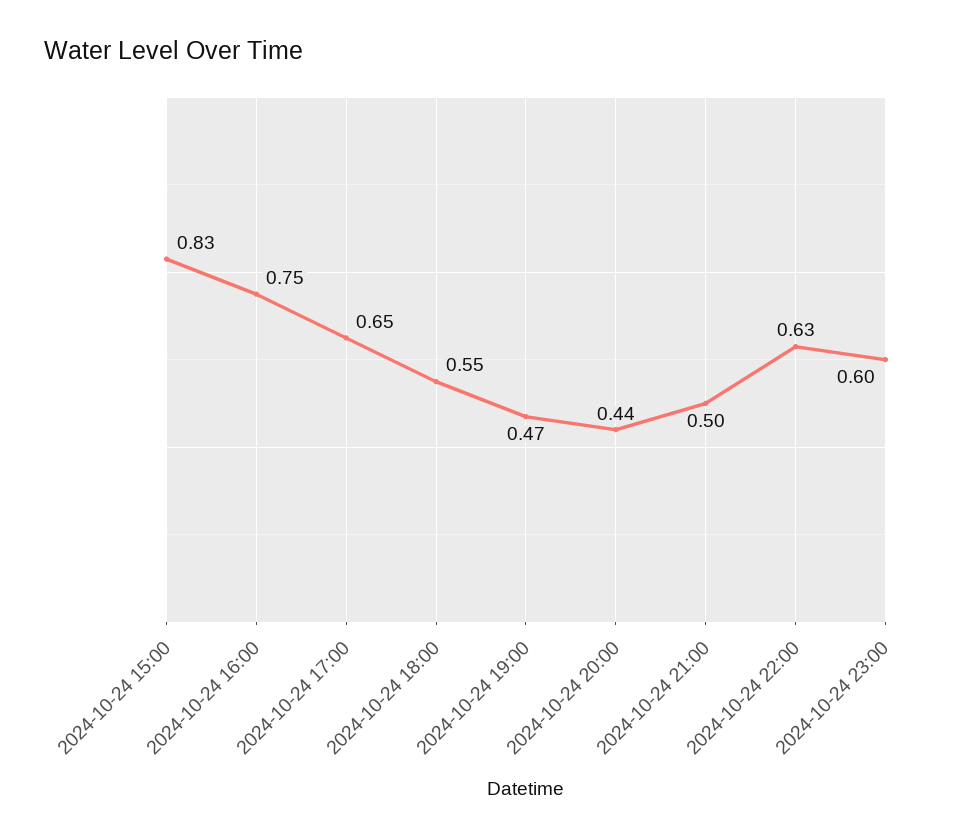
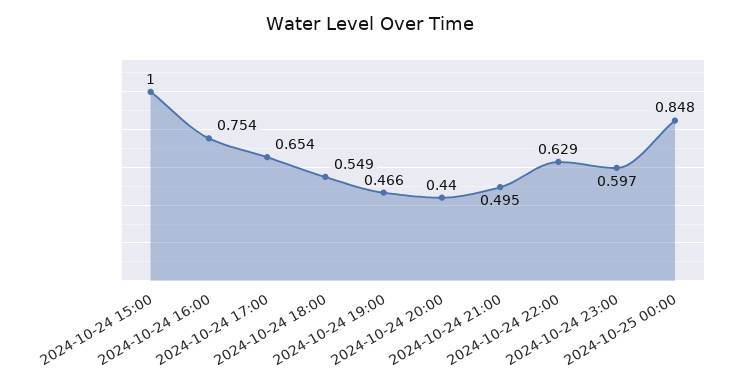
2024-10-24 15:00: 0.83 -> 1
2024-10-25 00:00: none -> 0.848

